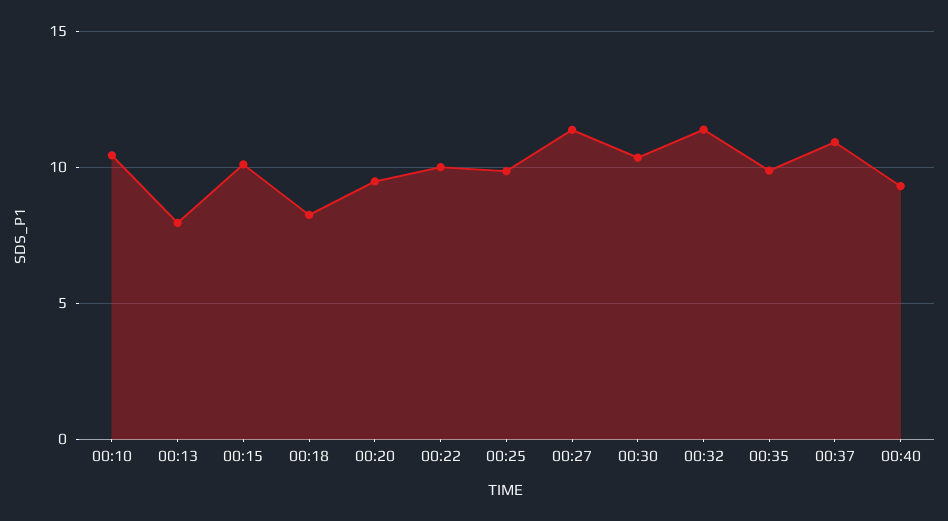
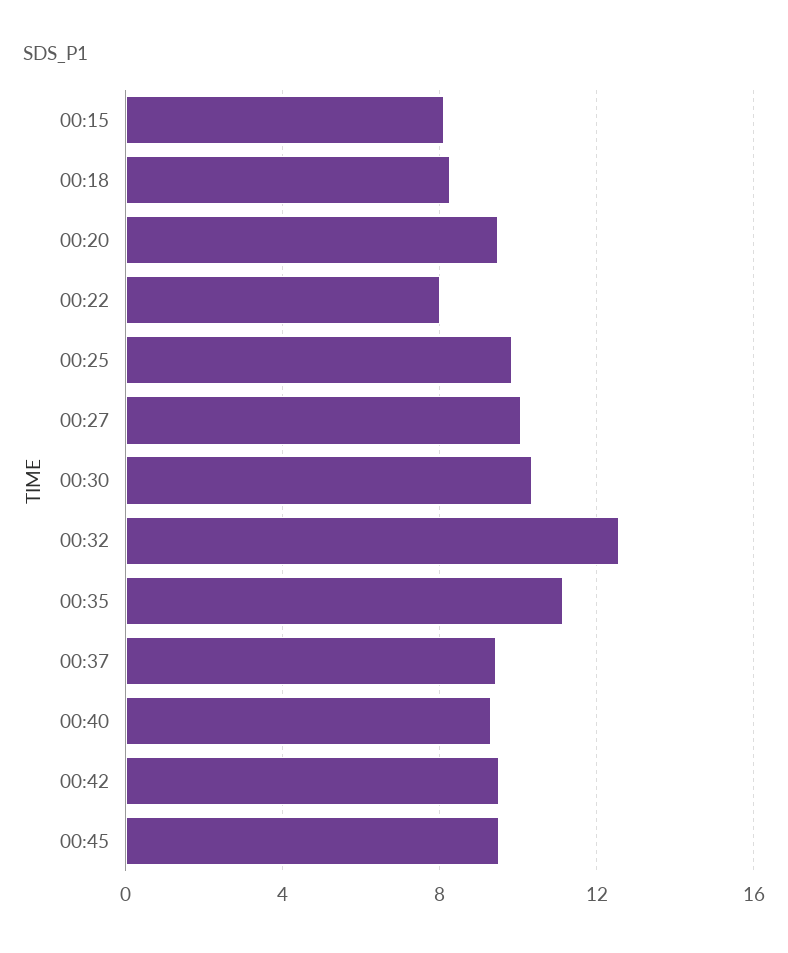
00:10: 10.5 -> none
00:13: 8 -> none
00:15: 10 -> 8
00:22: 10 -> 8
00:27: 11.5 -> 10
00:32: 11.5 -> 12.5
00:35: 10 -> 11
00:37: 11 -> 9.5
00:42: none -> 9.5
00:45: none -> 9.5

